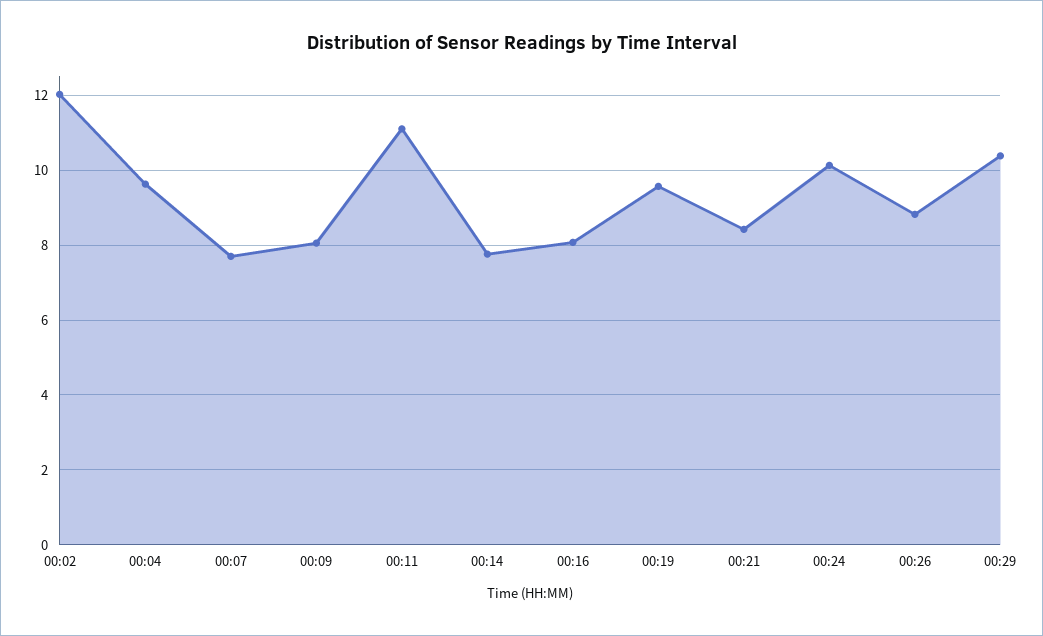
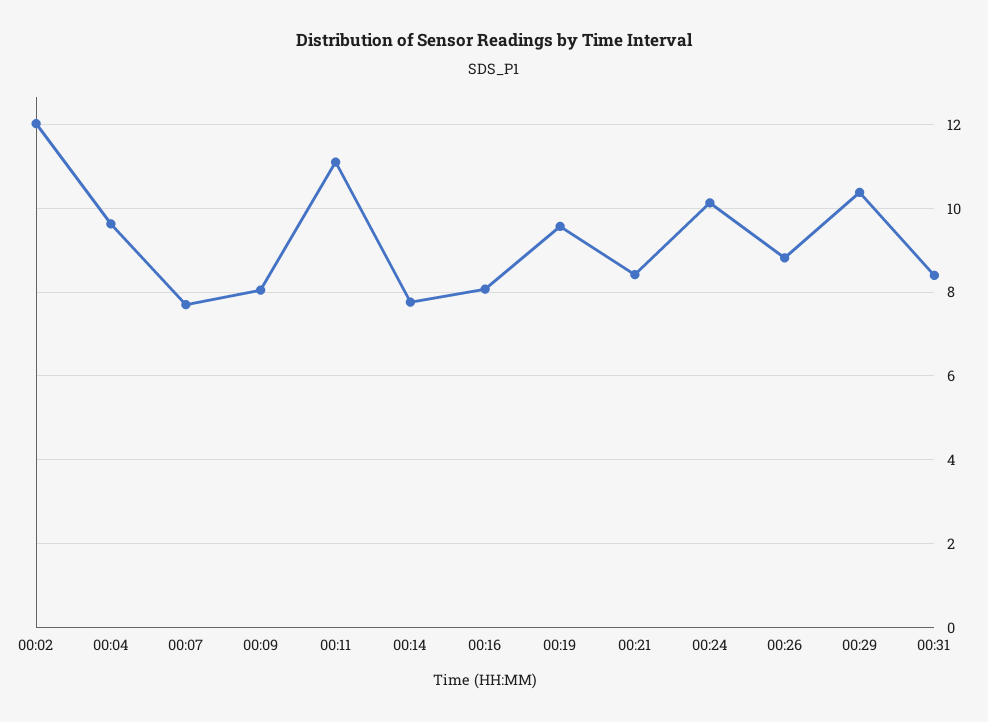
00:31: none -> 8.4

